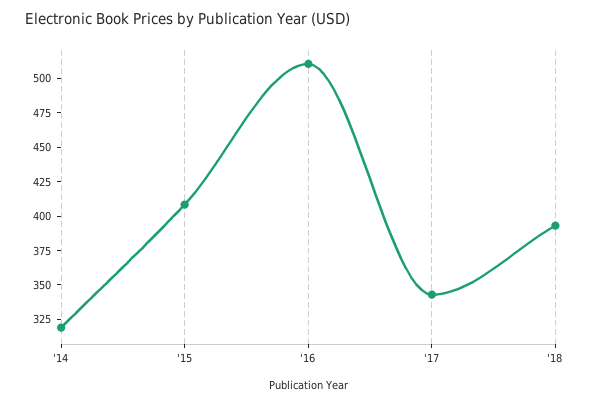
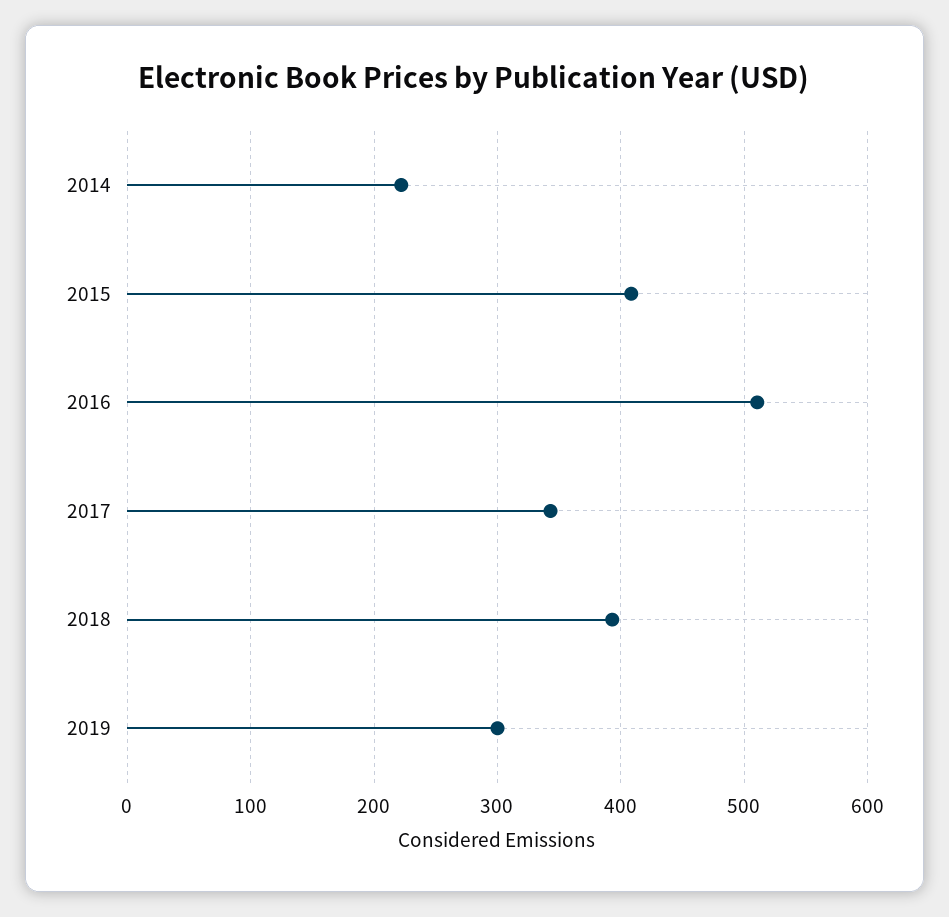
'14: 325 -> 220
2019: none -> 300

